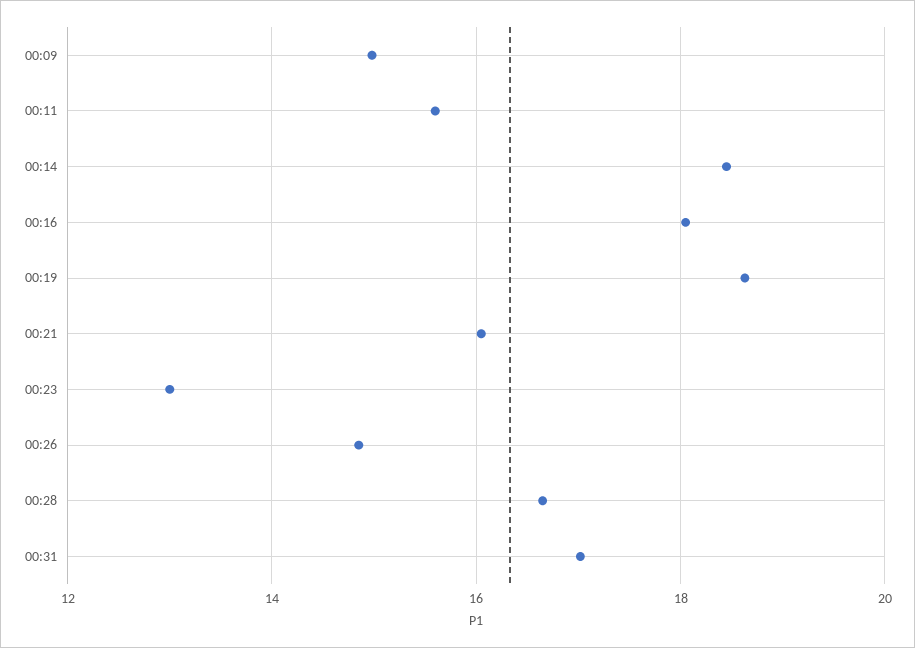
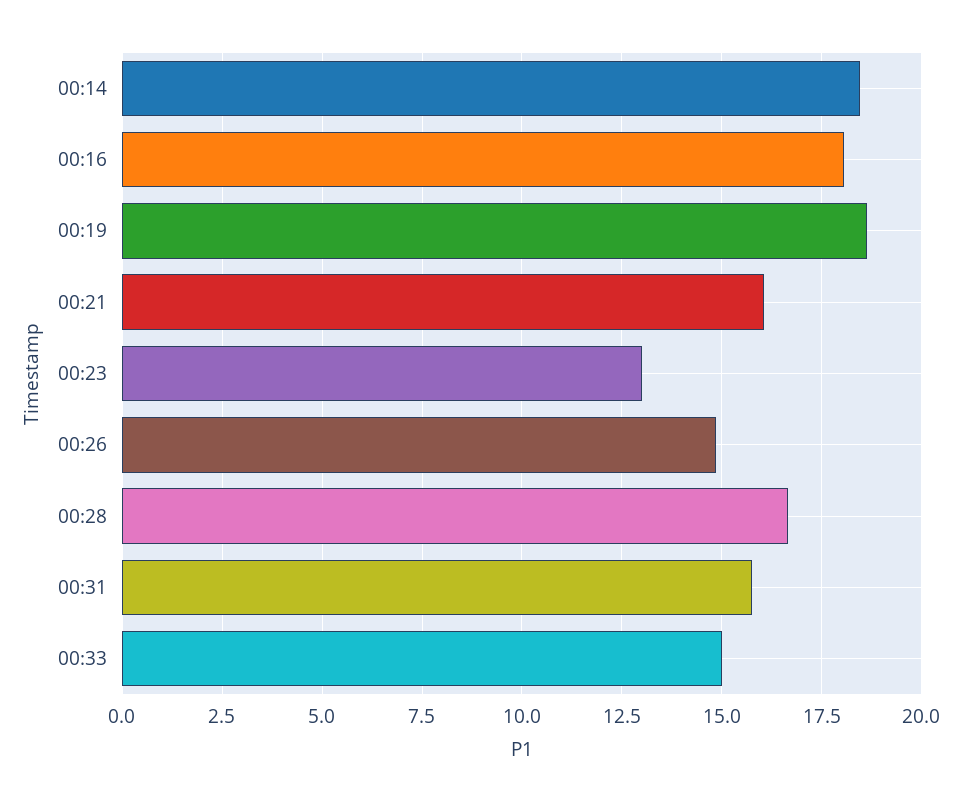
00:09: 15 -> none
00:11: 15.6 -> none
00:31: 17 -> 15.75
00:33: none -> 15

